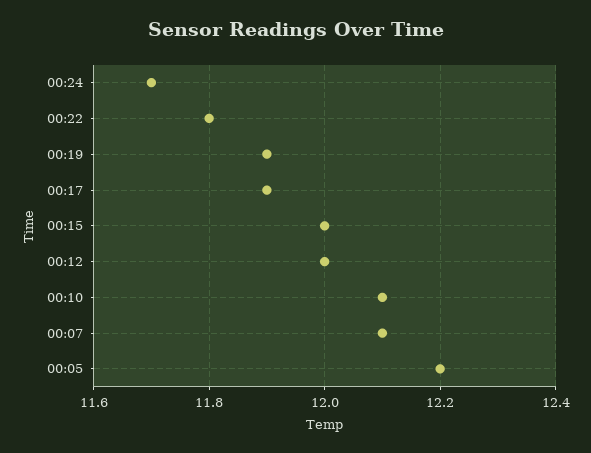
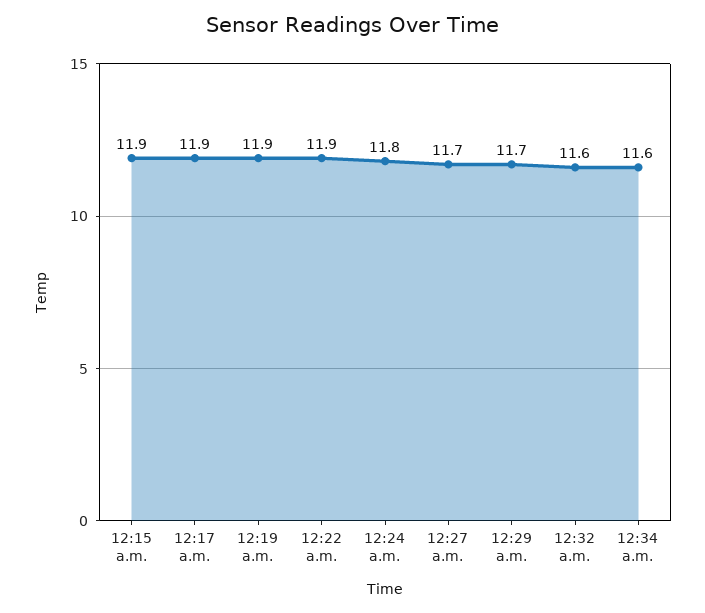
00:24: 11.7 -> 11.8
00:22: 11.8 -> 11.9
00:15: 12 -> 11.9
00:12: 12 -> none
00:10: 12.1 -> none
00:07: 12.1 -> none
00:05: 12.2 -> none
12:27 a.m.: none -> 11.7
12:29 a.m.: none -> 11.7
12:32 a.m.: none -> 11.6
12:34 a.m.: none -> 11.6

